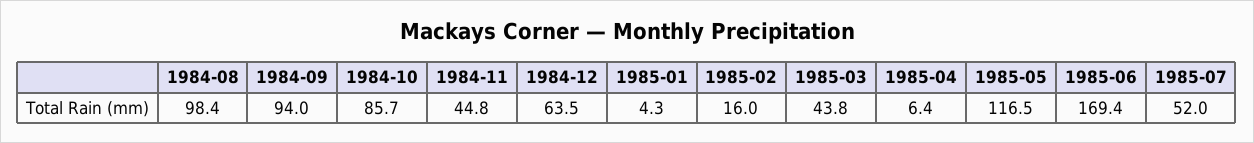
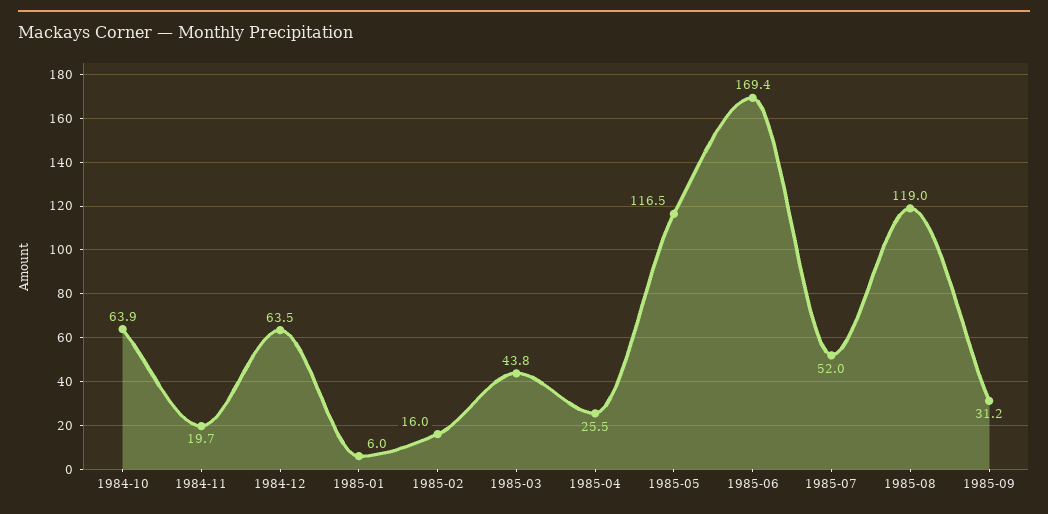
1984-08: 98.4 -> none
1984-09: 94 -> none
1984-10: 85.7 -> 63.9
1984-11: 44.8 -> 19.7
1985-01: 4.3 -> 6
1985-04: 6.4 -> 25.5
1985-08: none -> 119
1985-09: none -> 31.2

